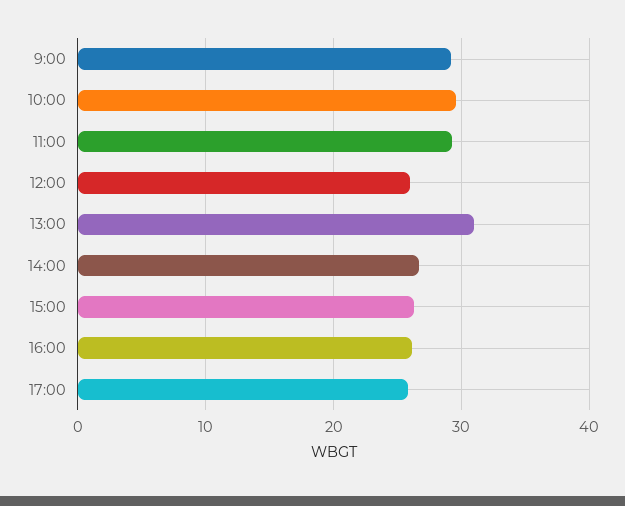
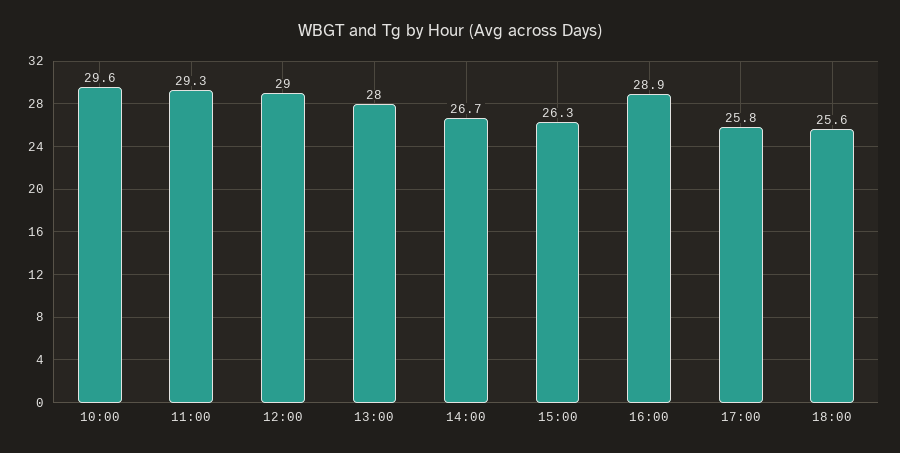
9:00: 29 -> none
12:00: 26 -> 29
13:00: 31 -> 28
16:00: 26 -> 28.9
18:00: none -> 25.6

